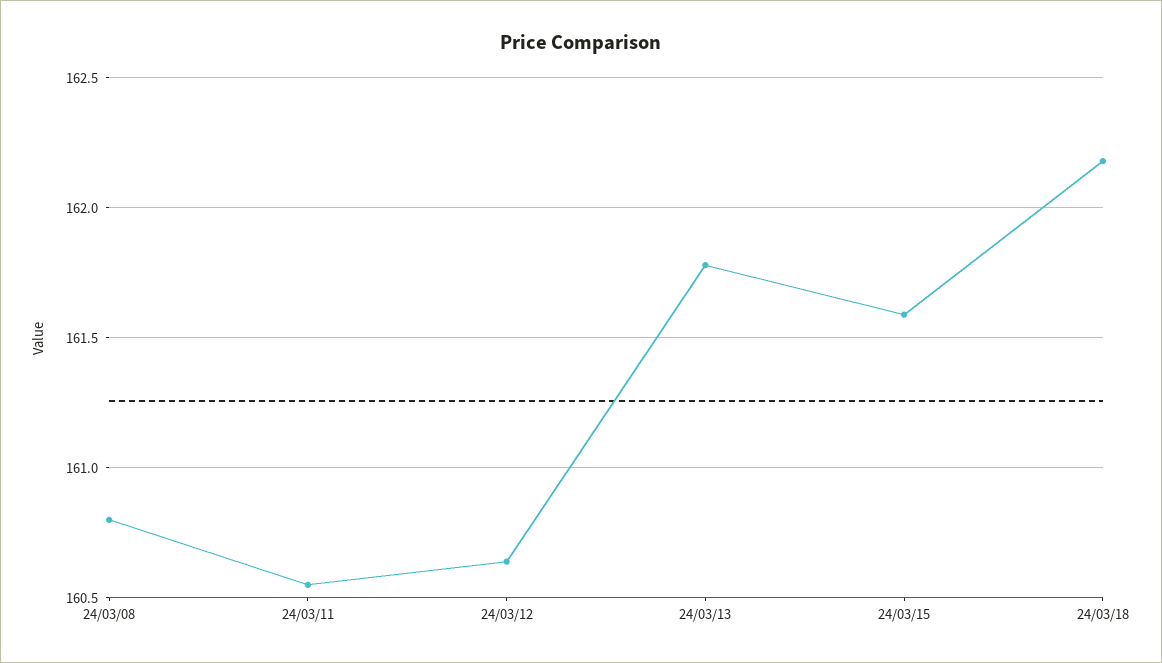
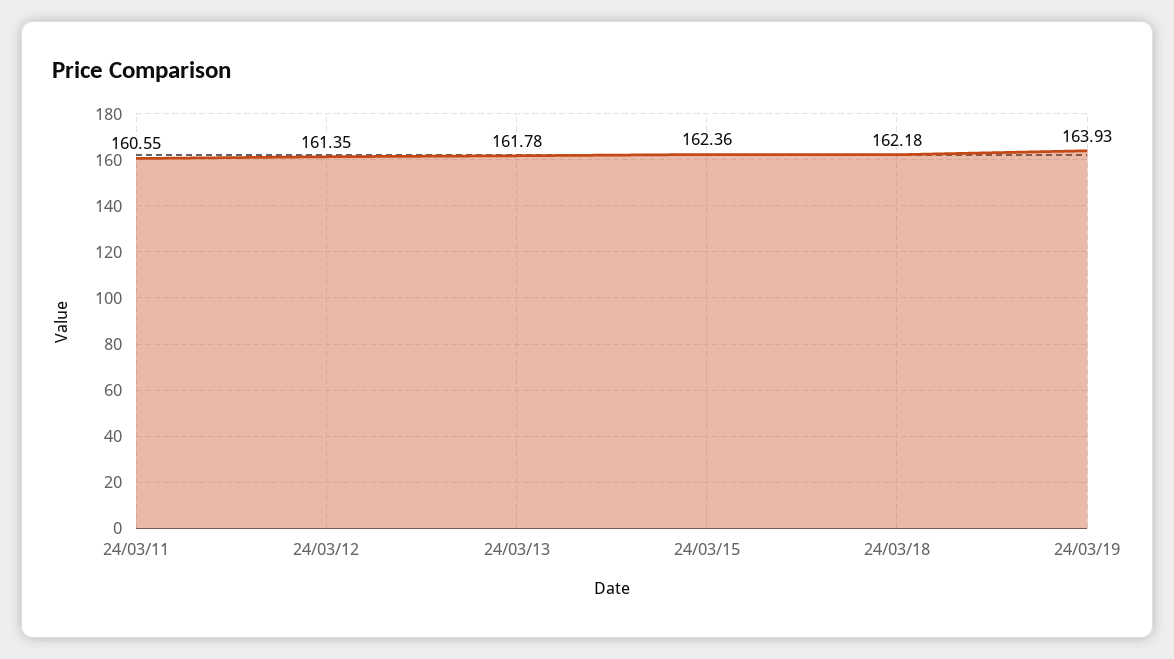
24/03/08: 160.8 -> none
24/03/12: 160.65 -> 161.35
24/03/15: 161.6 -> 162.36
24/03/19: none -> 163.93

